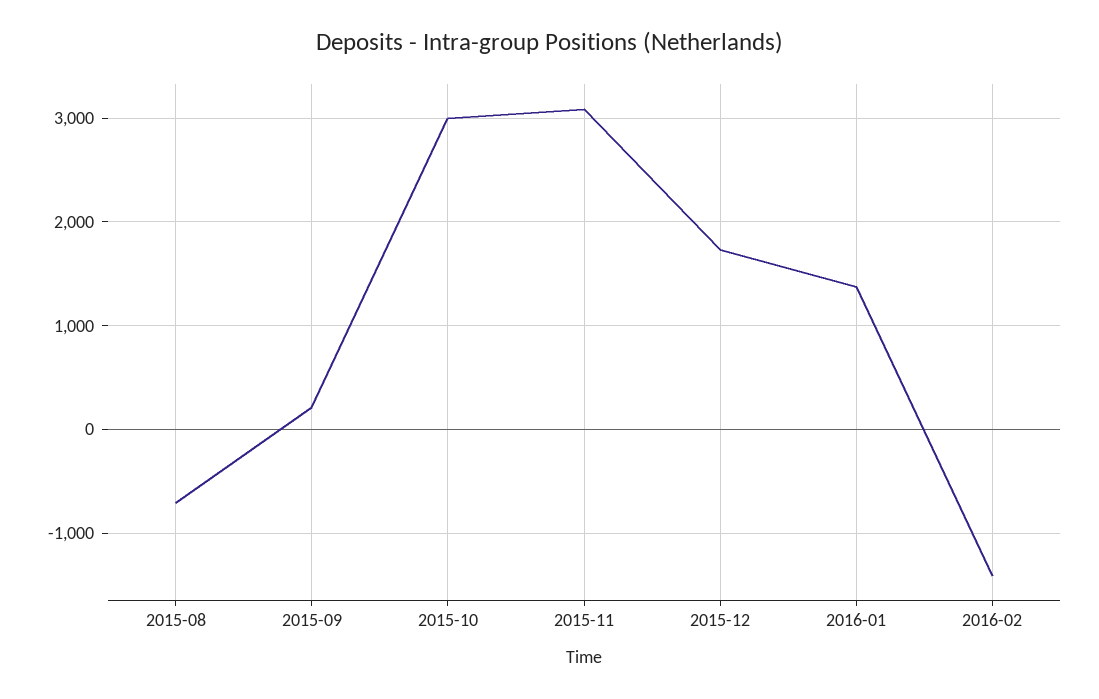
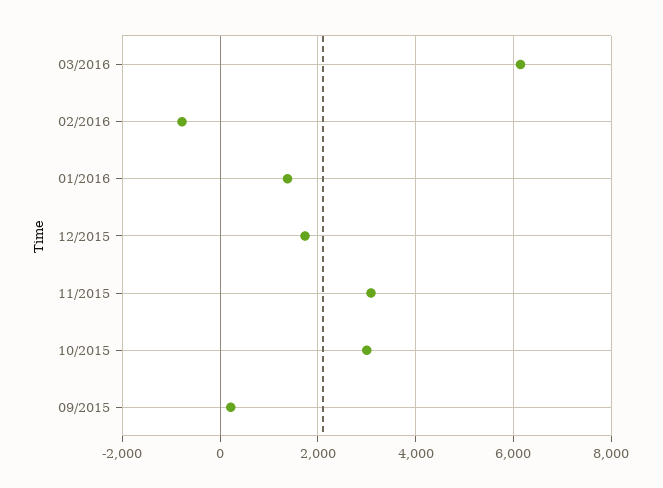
2015-08: -700 -> none
2016-02: -1400 -> -800
03/2016: none -> 6200

